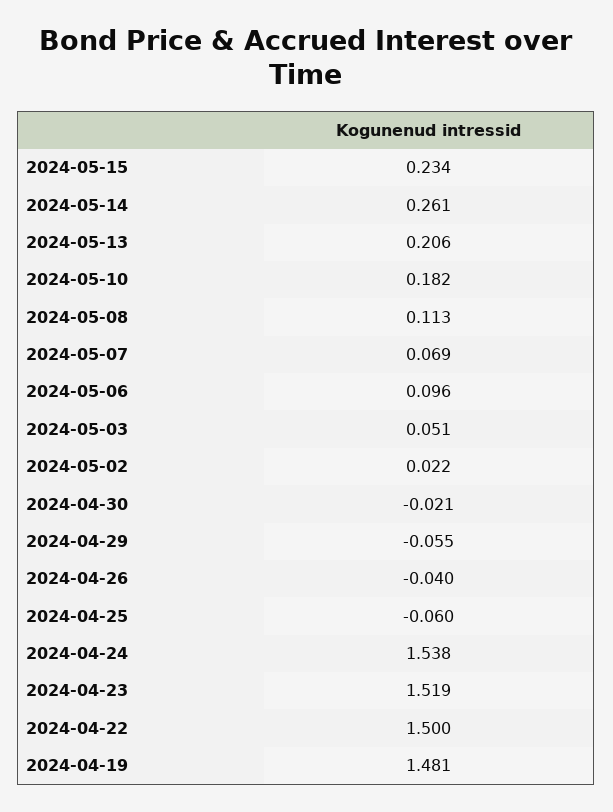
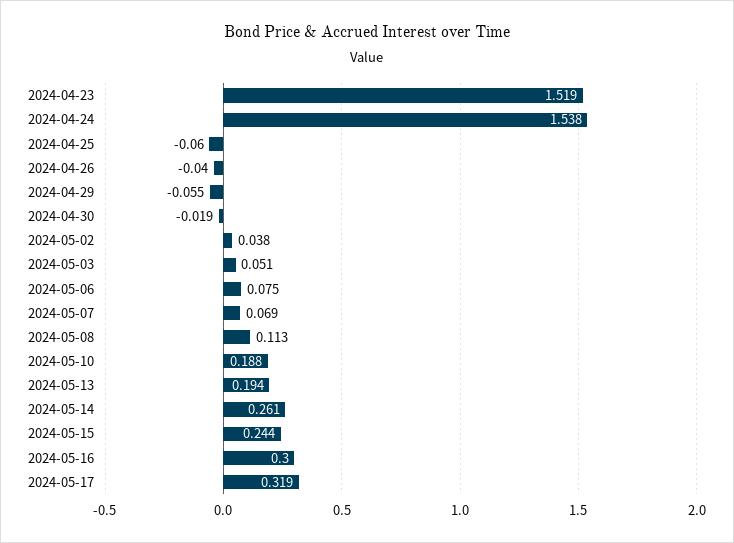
2024-05-15: 0.234 -> 0.244
2024-05-13: 0.206 -> 0.194
2024-05-10: 0.182 -> 0.188
2024-05-06: 0.096 -> 0.075
2024-05-02: 0.022 -> 0.038
2024-04-30: -0.021 -> -0.019
2024-04-22: 1.5 -> none
2024-04-19: 1.481 -> none
2024-05-16: none -> 0.3
2024-05-17: none -> 0.319

